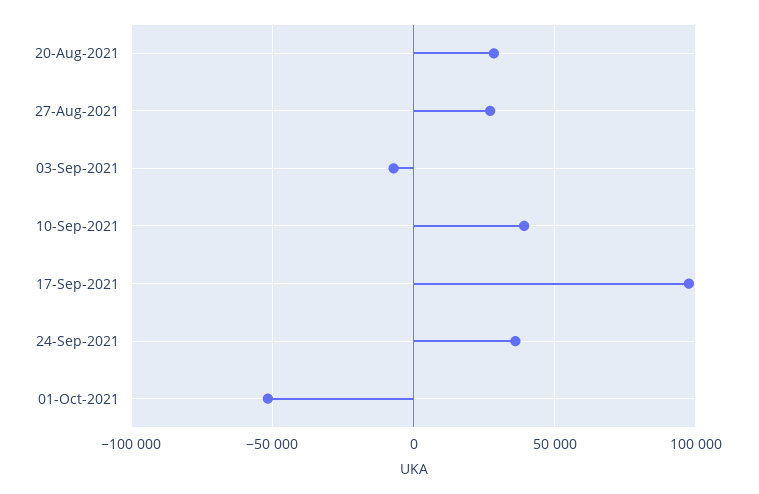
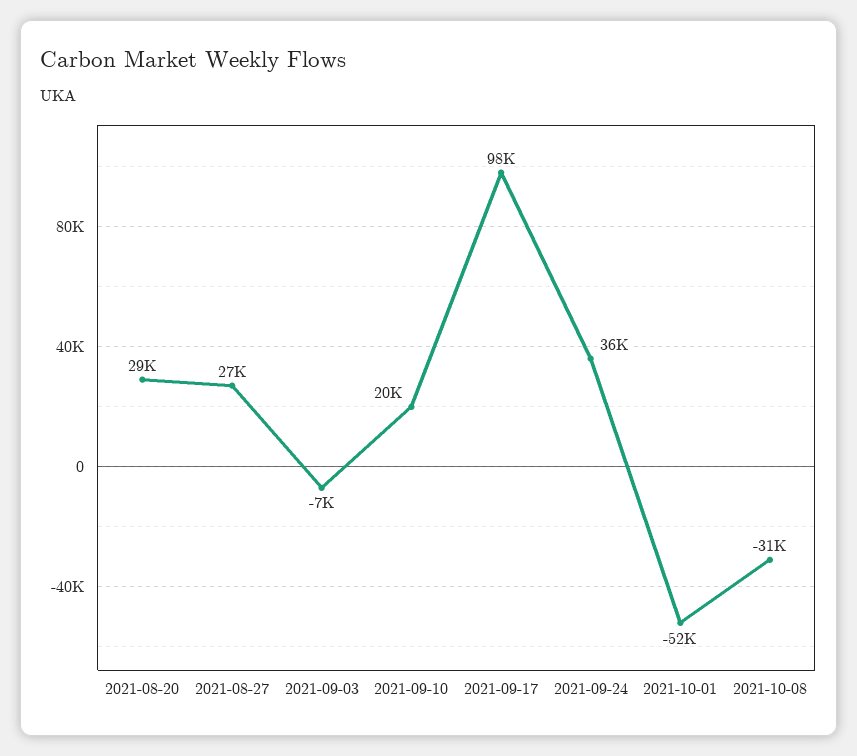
10-Sep-2021: 40000 -> 20000
2021-10-08: none -> -31000

